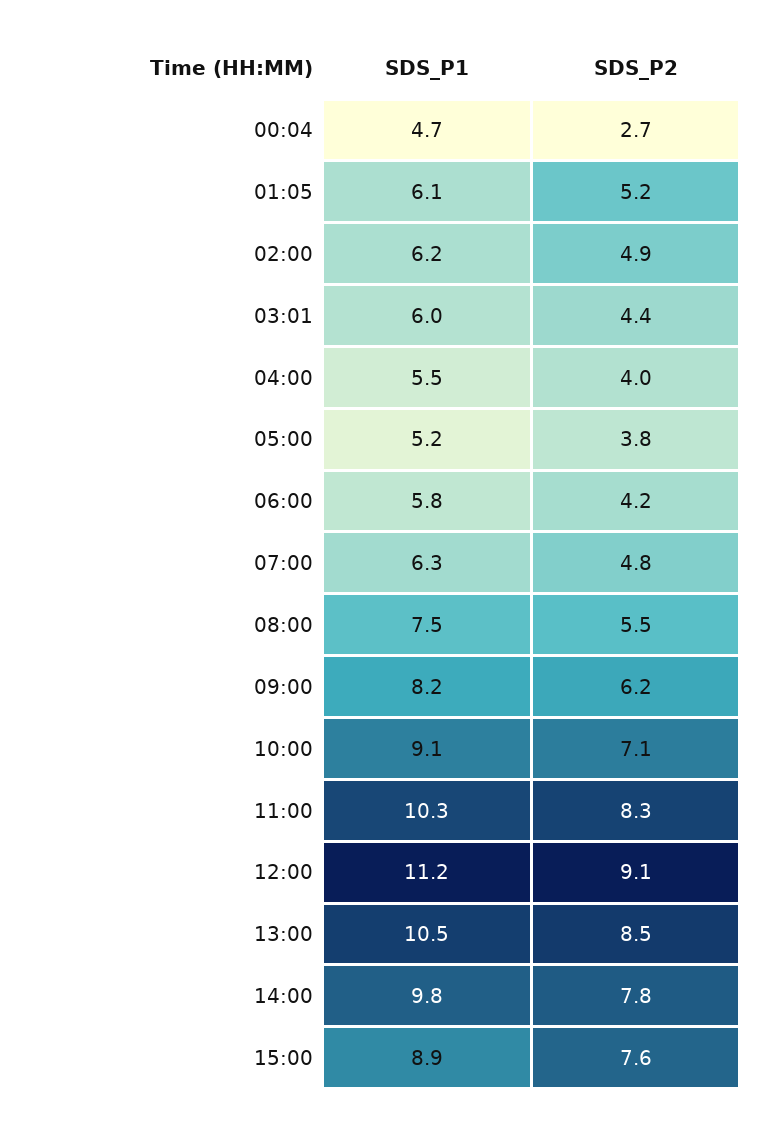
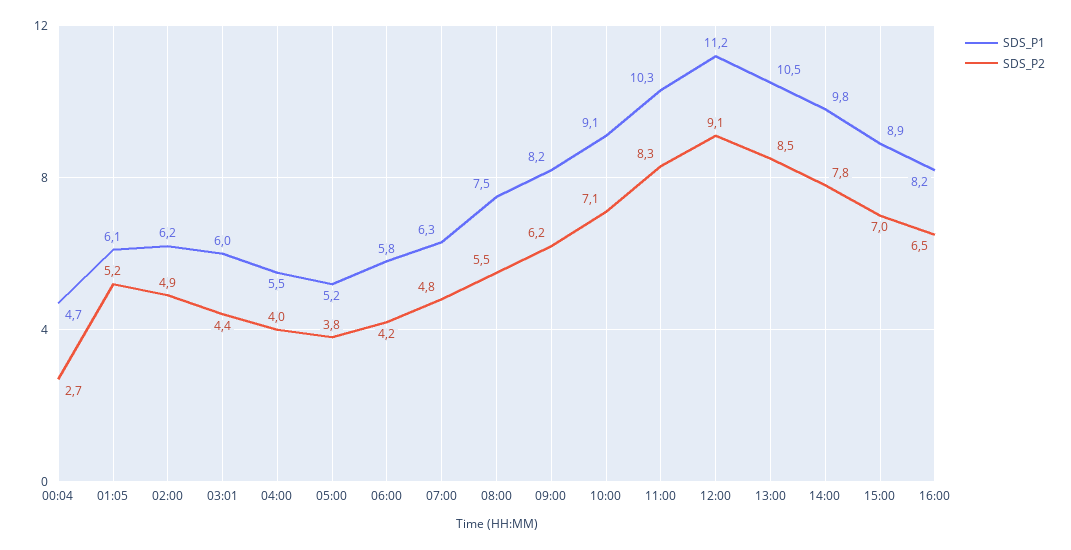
SDS_P2, 15:00: 7.6 -> 7
SDS_P1, 16:00: none -> 8.2
SDS_P2, 16:00: none -> 6.5

